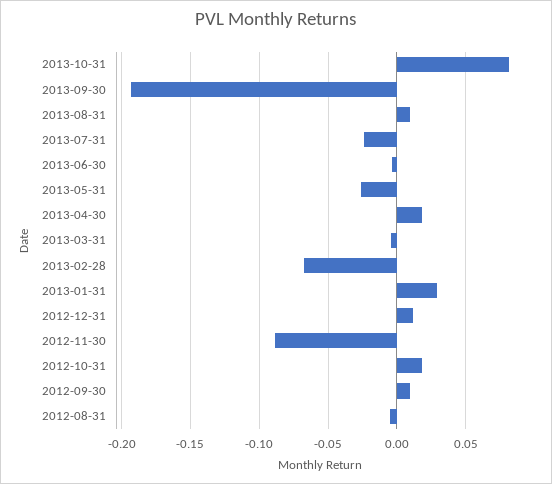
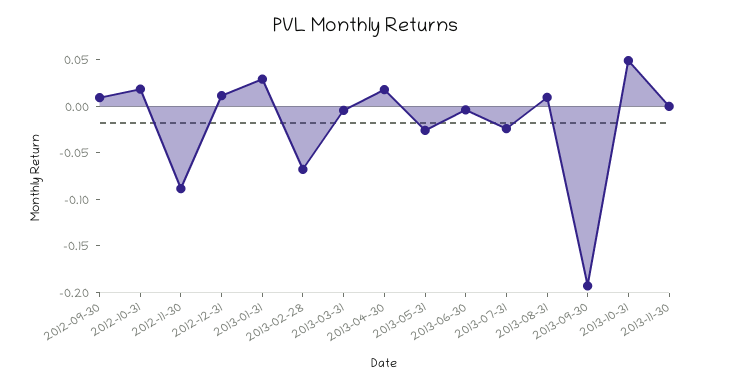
2013-10-31: 0.08 -> 0.05
2012-08-31: -0.005 -> none
2013-11-30: none -> 0

